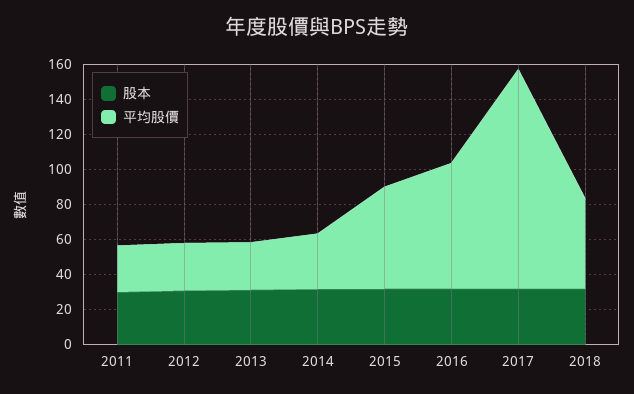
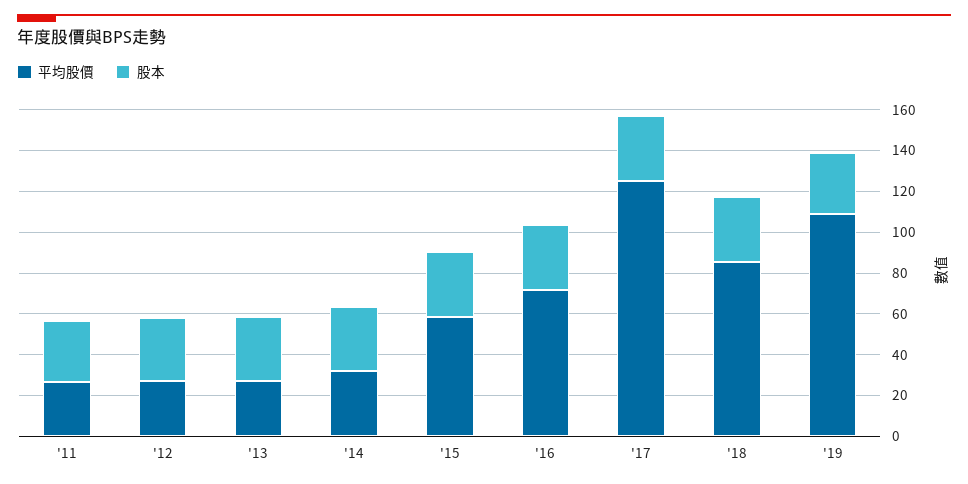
平均股價, 2018: 50 -> 85
平均股價, '19: none -> 110
股本, '19: none -> 30

